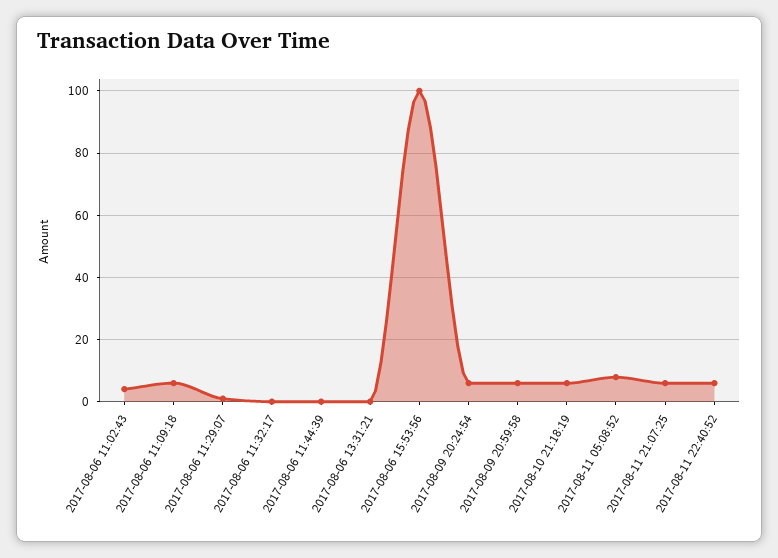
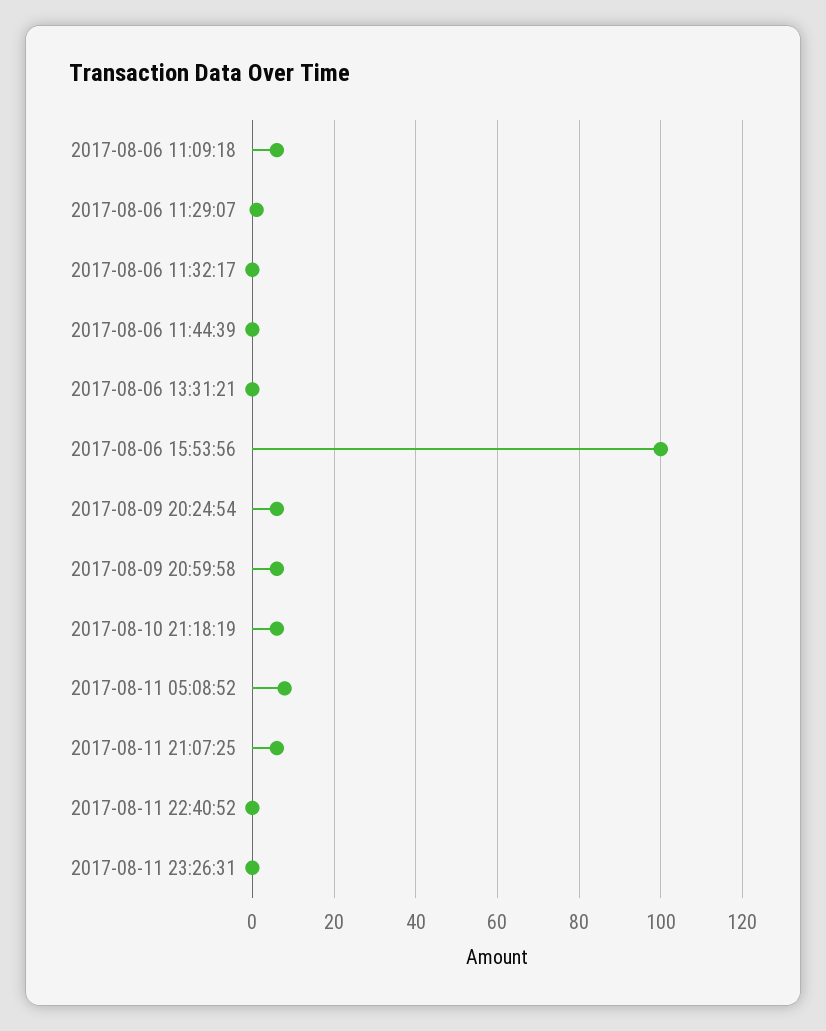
2017-08-06 11:02:43: 4 -> none
2017-08-11 22:40:52: 6 -> 0
2017-08-11 23:26:31: none -> 0

